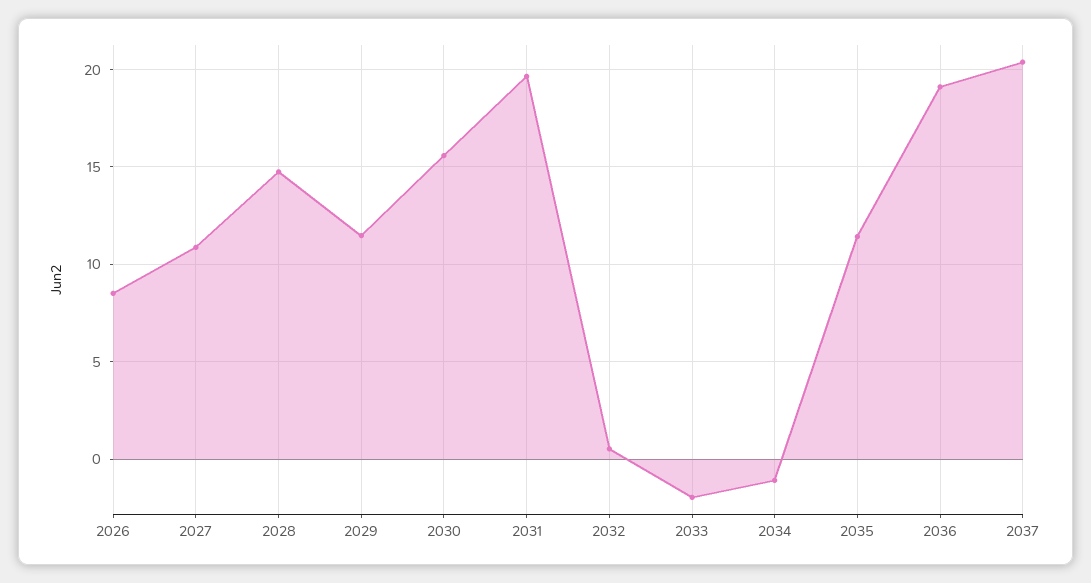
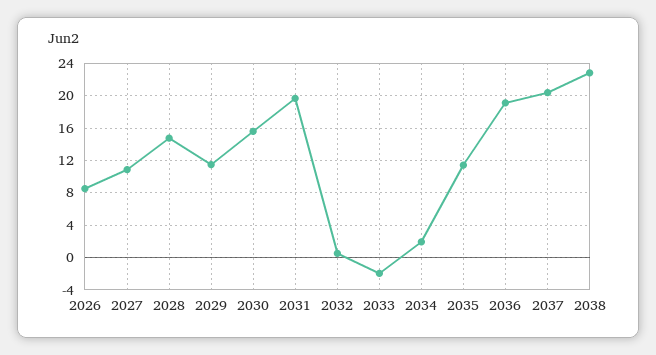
2034: -1 -> 2
2038: none -> 23

